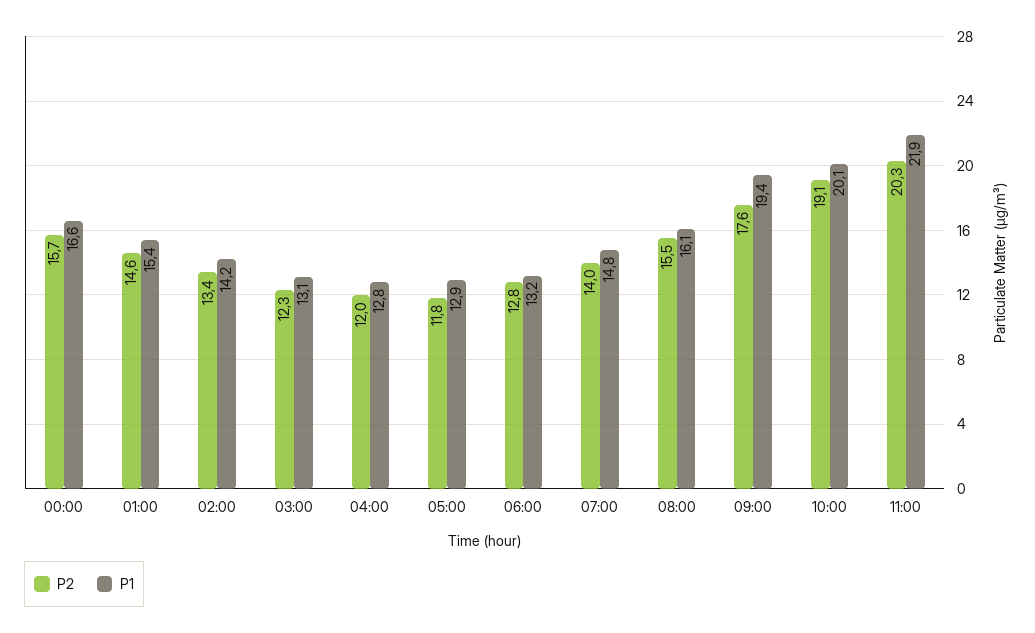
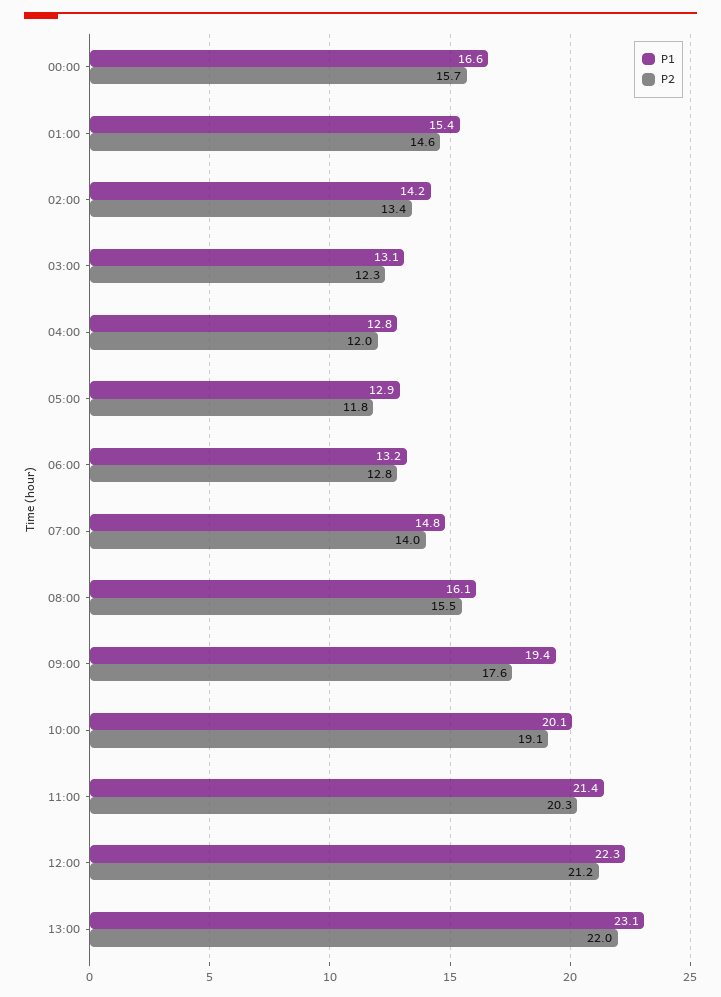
P1, 11:00: 21.9 -> 21.4
P1, 12:00: none -> 22.3
P2, 12:00: none -> 21.2
P1, 13:00: none -> 23.1
P2, 13:00: none -> 22

